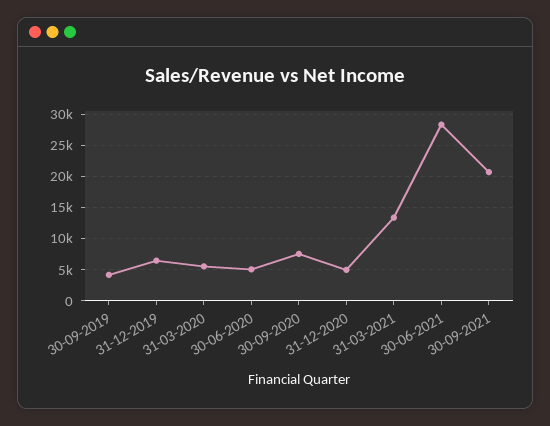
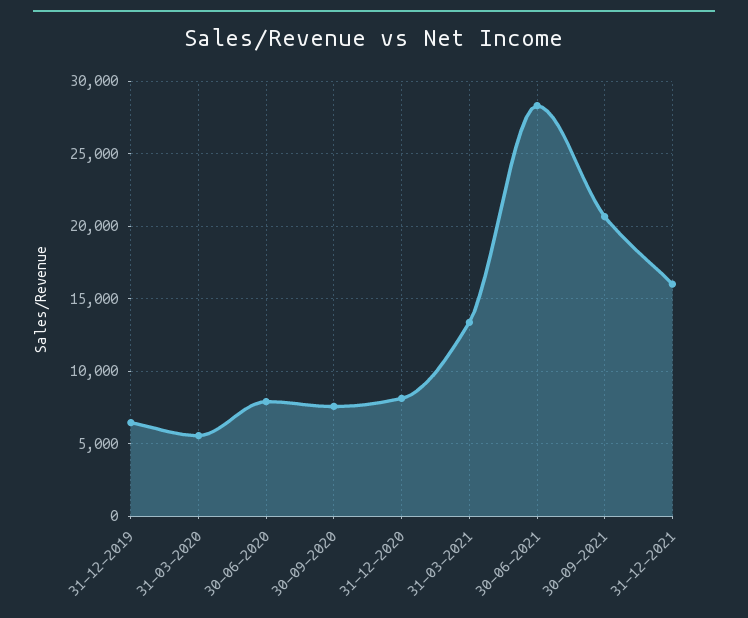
30-09-2019: 4000 -> none
30-06-2020: 5000 -> 8000
31-12-2020: 5000 -> 8000
31-12-2021: none -> 16000

